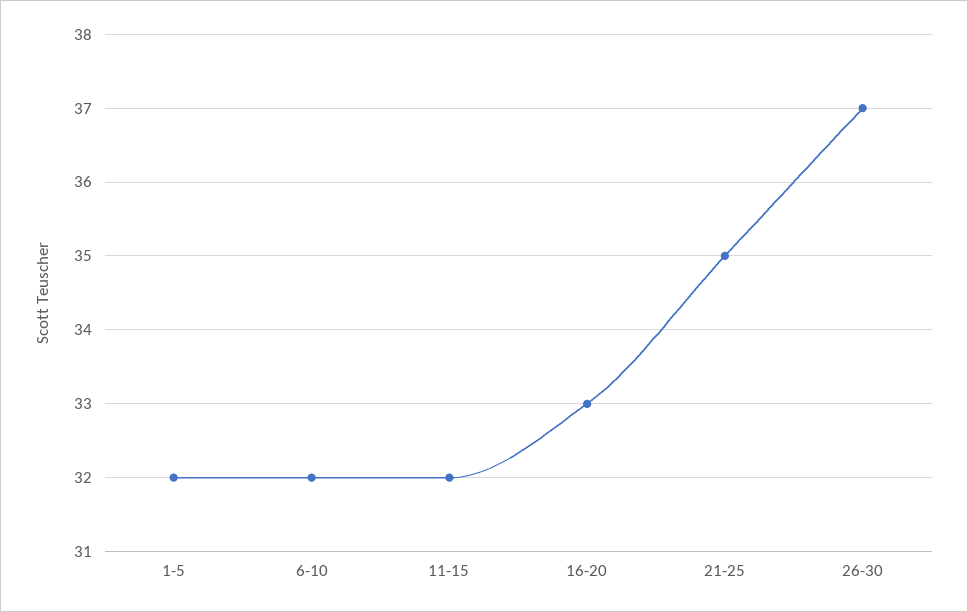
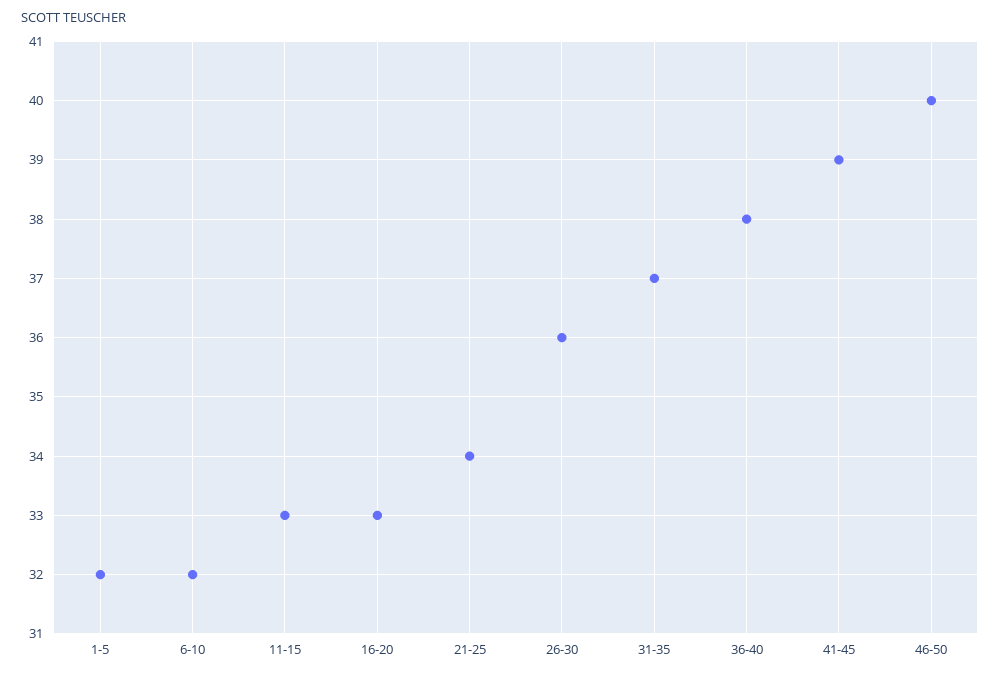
11-15: 32 -> 33
21-25: 35 -> 34
26-30: 37 -> 36
31-35: none -> 37
36-40: none -> 38
41-45: none -> 39
46-50: none -> 40

